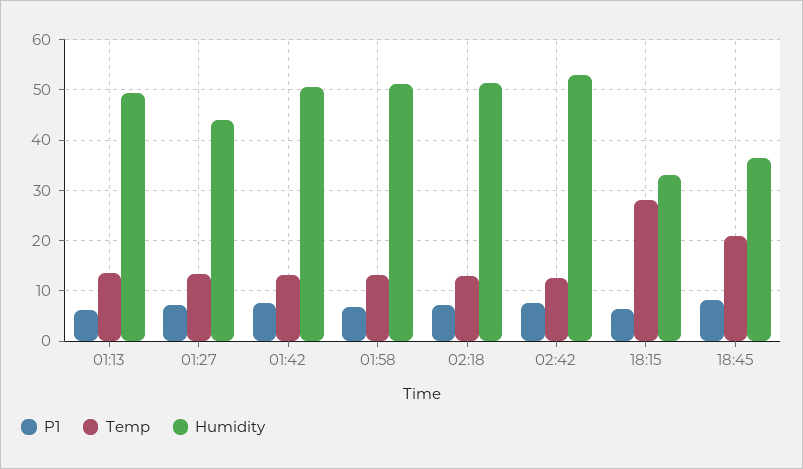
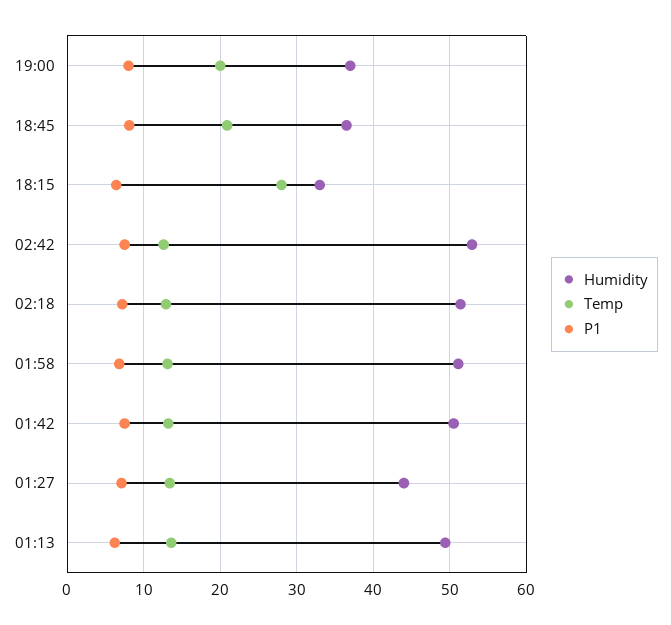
Humidity, 19:00: none -> 37
Temp, 19:00: none -> 20
P1, 19:00: none -> 8

